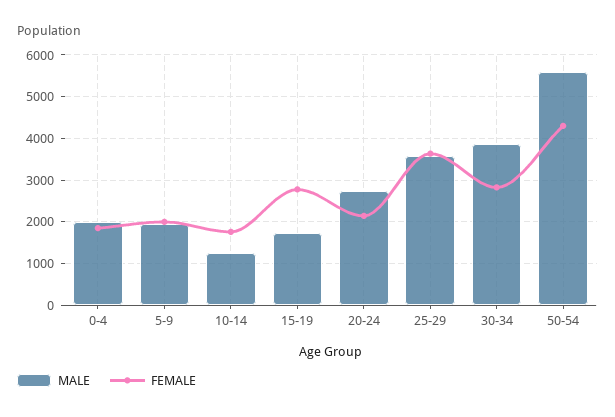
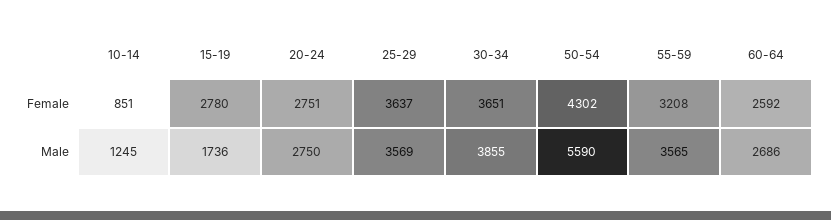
MALE, 0-4: 2000 -> none
FEMALE, 0-4: 1800 -> none
MALE, 5-9: 2000 -> none
FEMALE, 5-9: 2000 -> none
FEMALE, 10-14: 1800 -> 851
FEMALE, 20-24: 2200 -> 2751
FEMALE, 30-34: 2800 -> 3651
FEMALE, 55-59: none -> 3208
FEMALE, 60-64: none -> 2592
MALE, 55-59: none -> 3565
MALE, 60-64: none -> 2686

